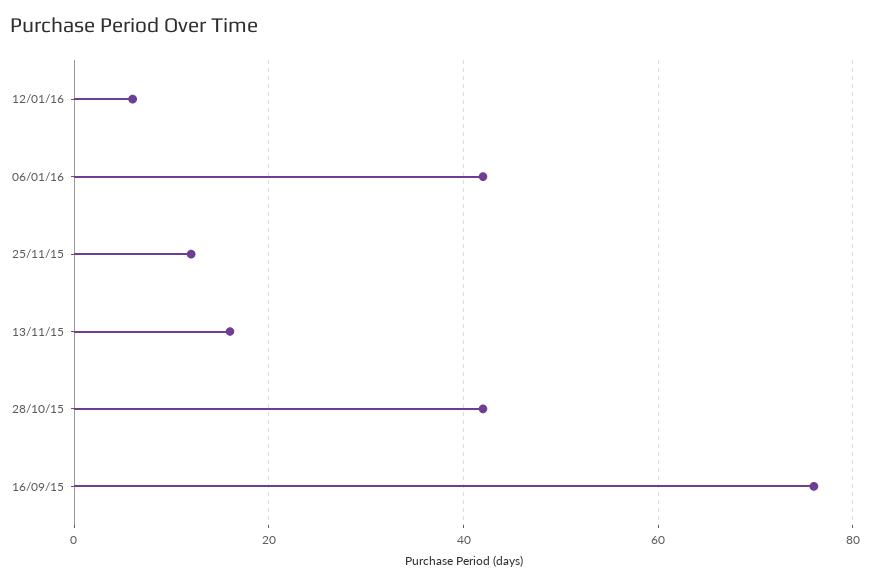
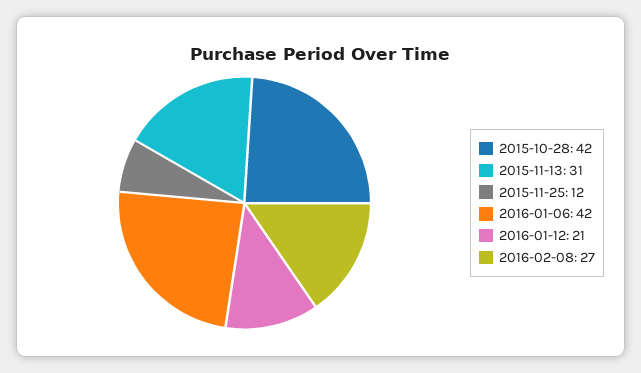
12/01/16: 5 -> 21
13/11/15: 15 -> 31
16/09/15: 75 -> none
2016-02-08: none -> 27

